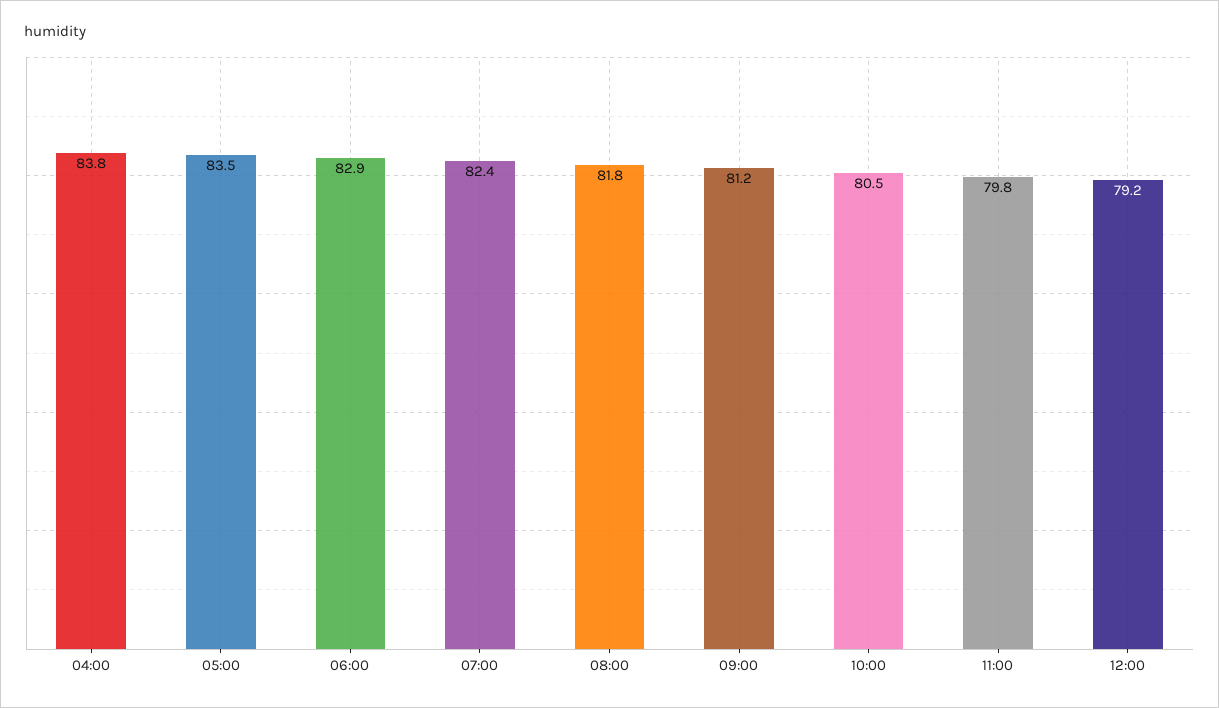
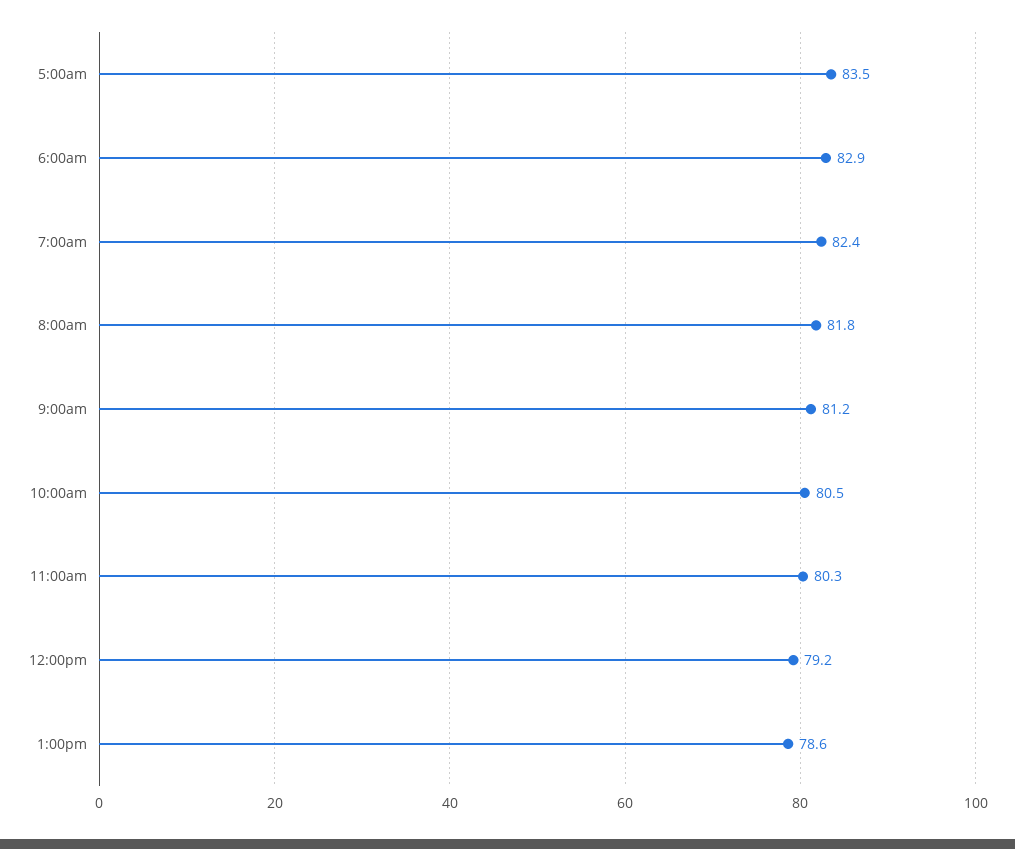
04:00: 83.8 -> none
11:00: 79.8 -> 80.3
1:00pm: none -> 78.6

